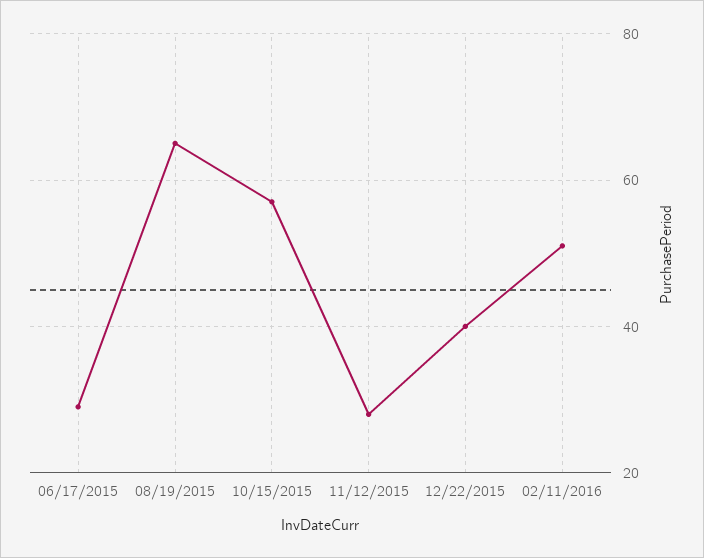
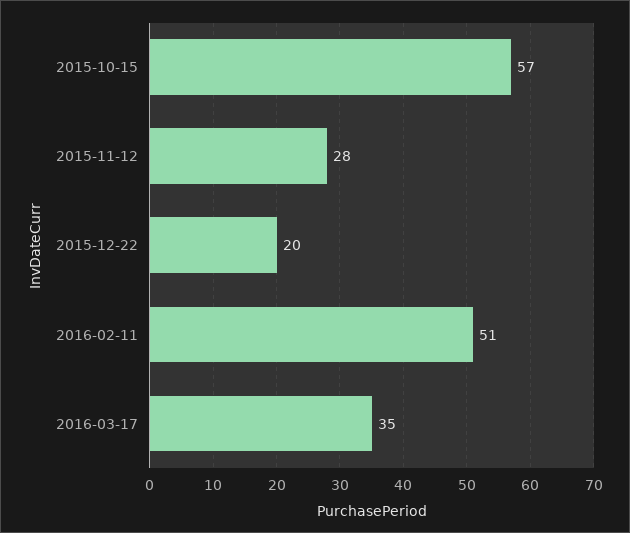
06/17/2015: 30 -> none
08/19/2015: 65 -> none
12/22/2015: 40 -> 20
2016-03-17: none -> 35

